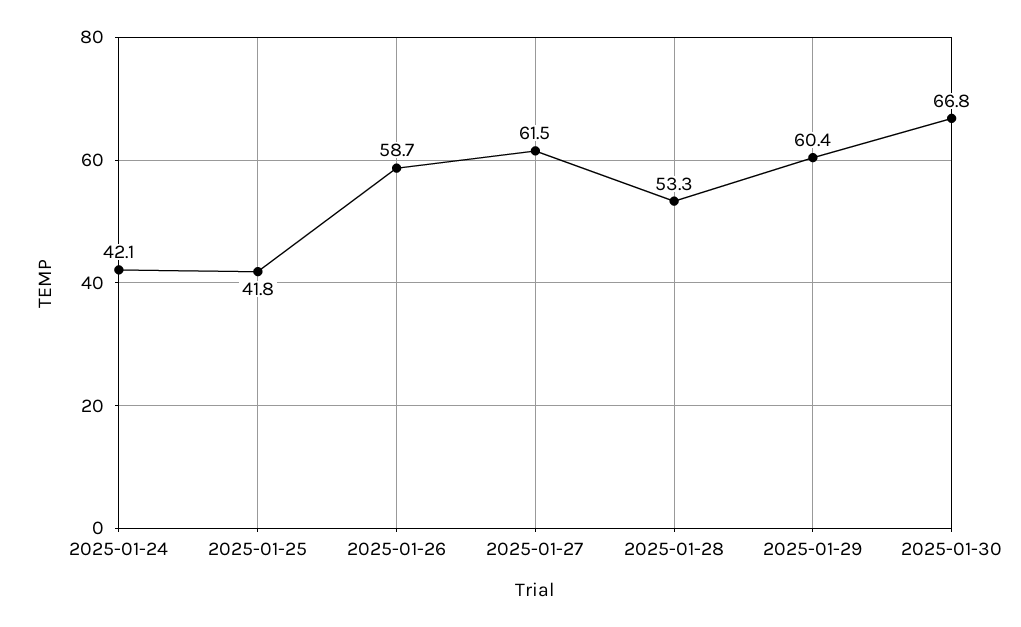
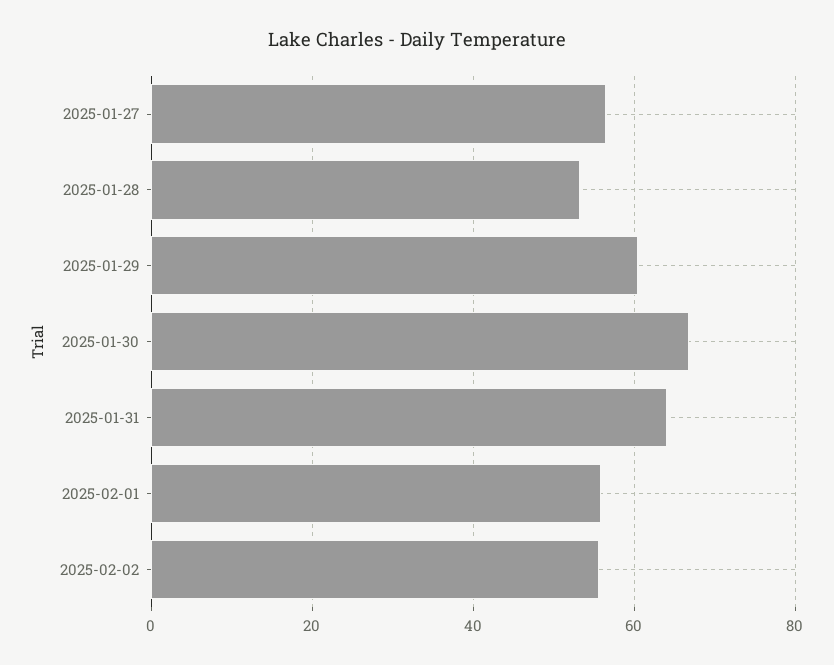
2025-01-24: 42.1 -> none
2025-01-25: 41.8 -> none
2025-01-26: 58.7 -> none
2025-01-27: 61.5 -> 56
2025-01-31: none -> 64
2025-02-01: none -> 56
2025-02-02: none -> 56

